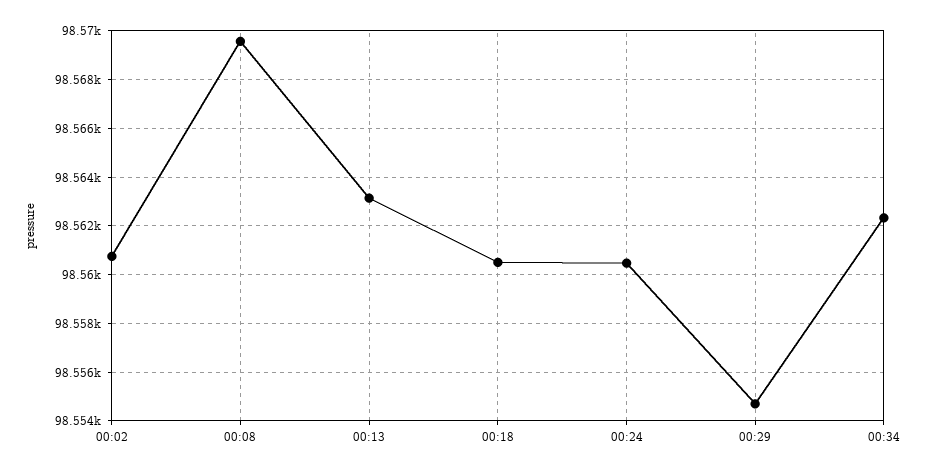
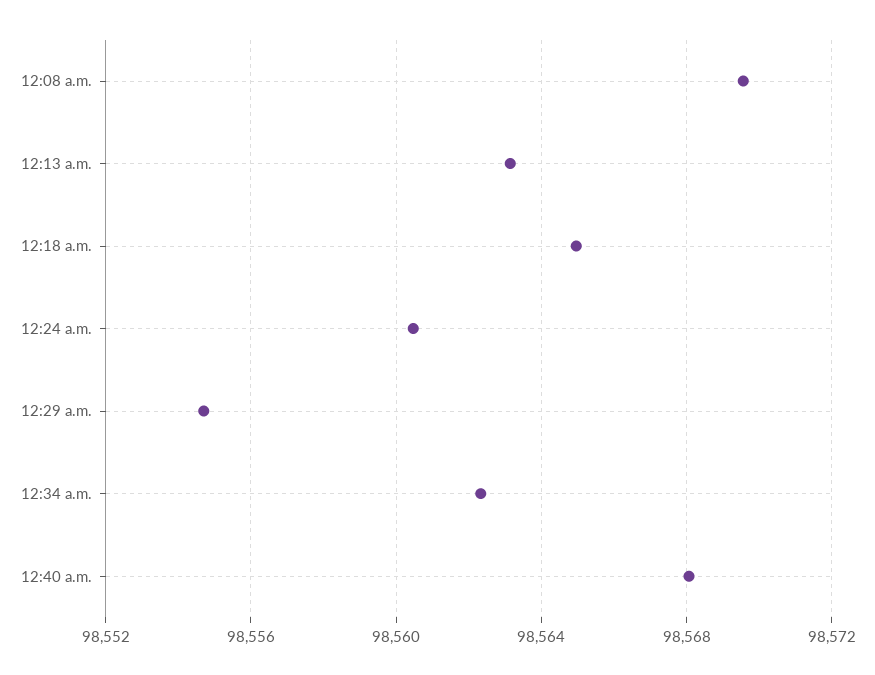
00:02: 98560.75 -> none
00:18: 98560.5 -> 98565
12:40 a.m.: none -> 98568

